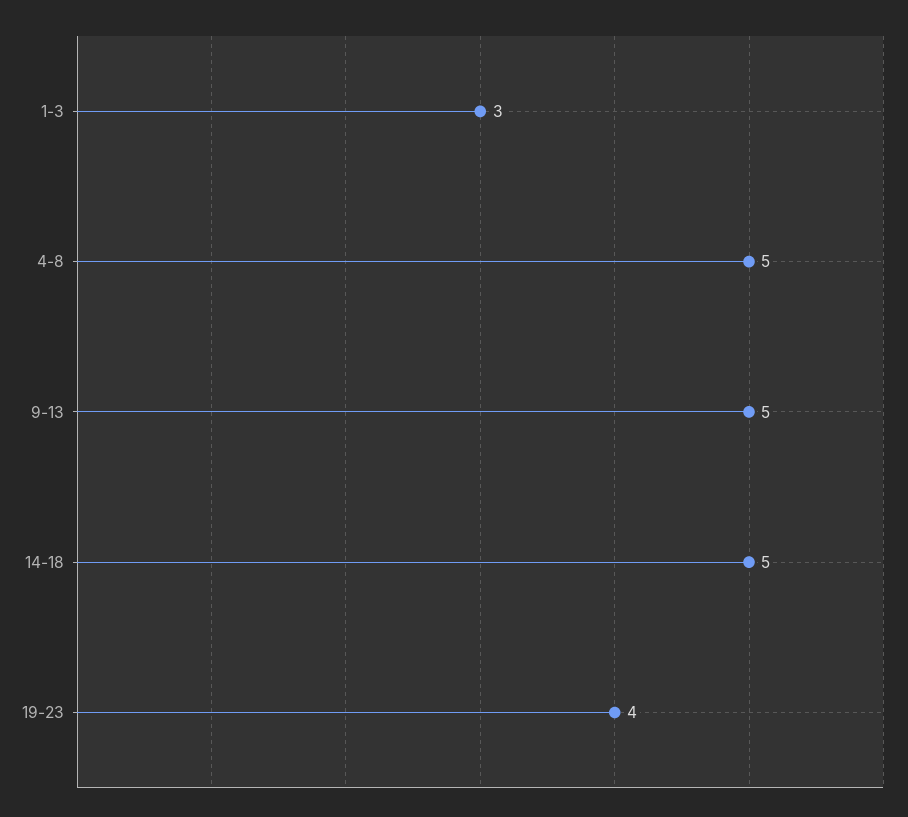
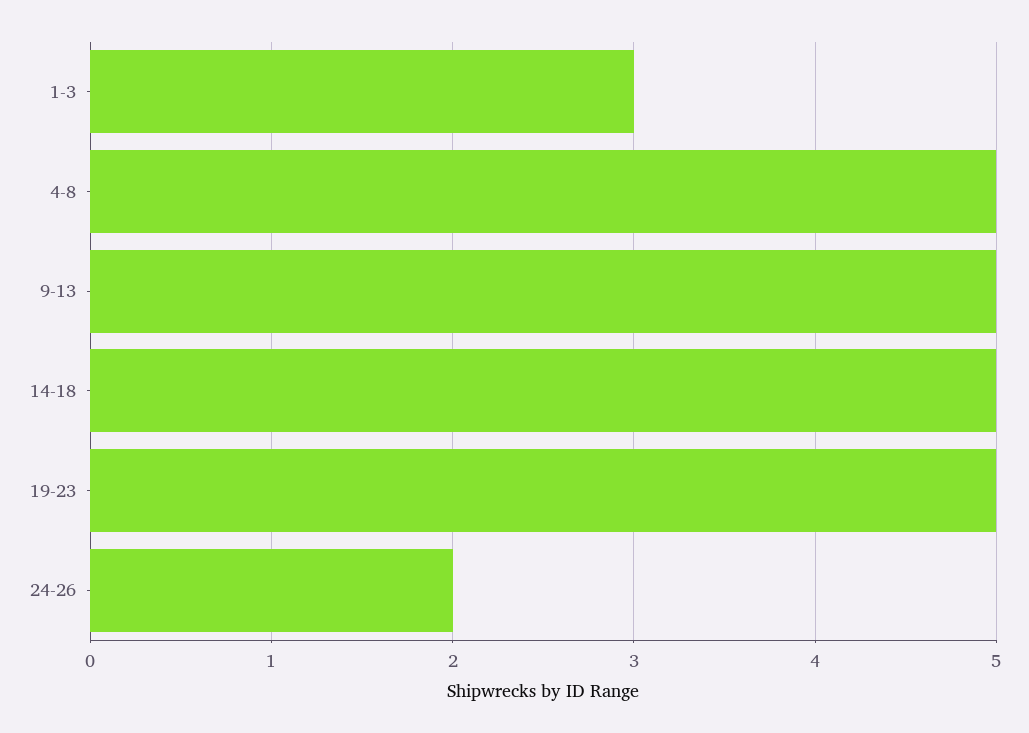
19-23: 4 -> 5
24-26: none -> 2

